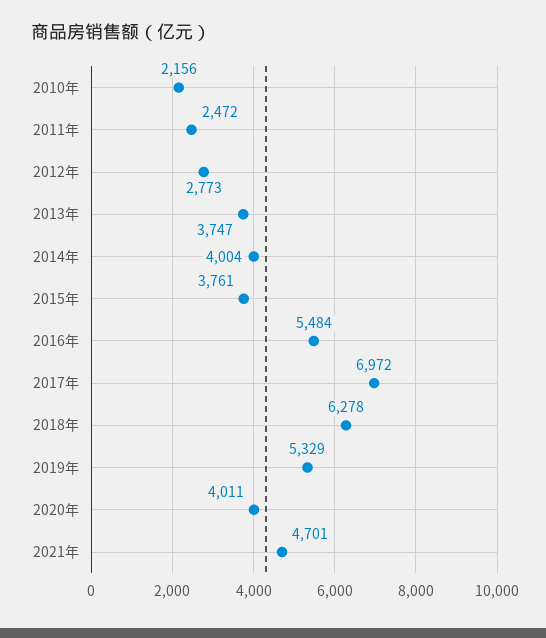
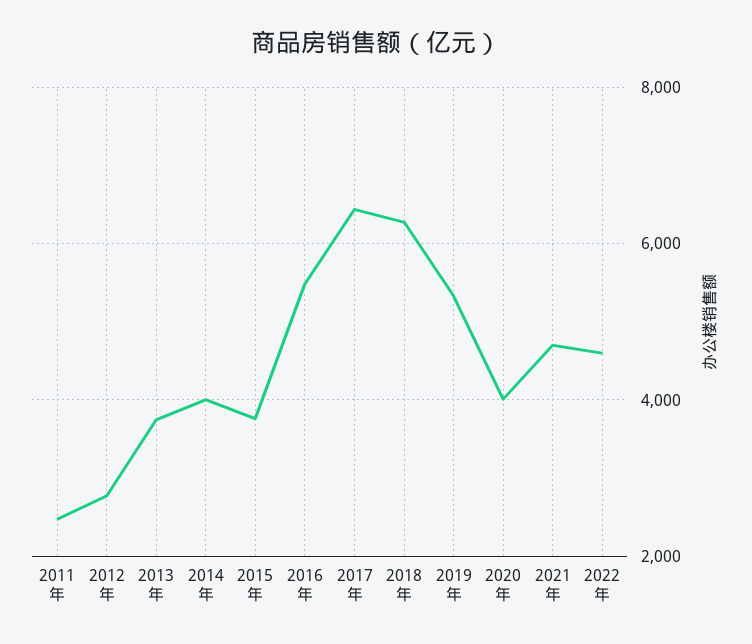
2010年: 2156 -> none
2017年: 6972 -> 6400
2022年: none -> 4600

